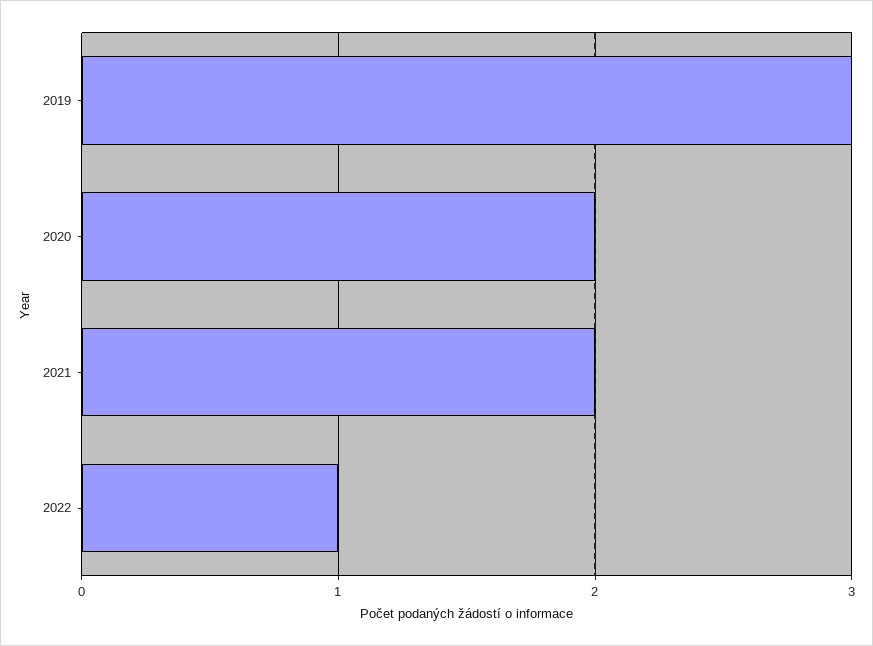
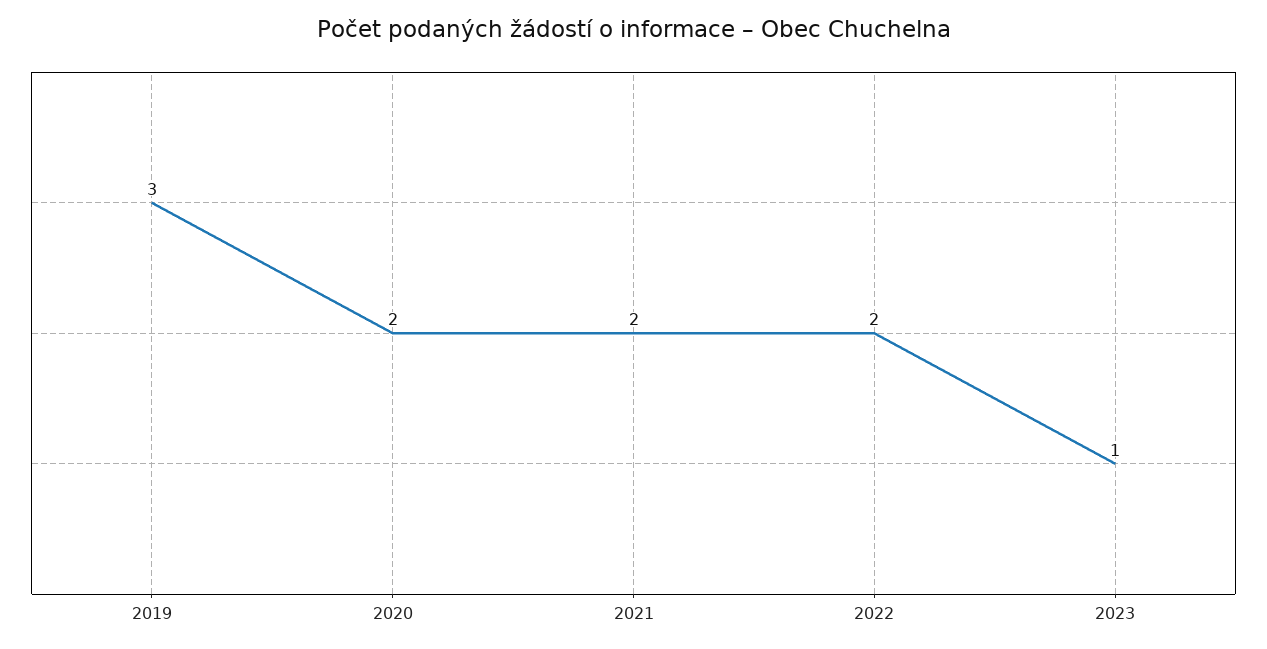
2022: 1 -> 2
2023: none -> 1

